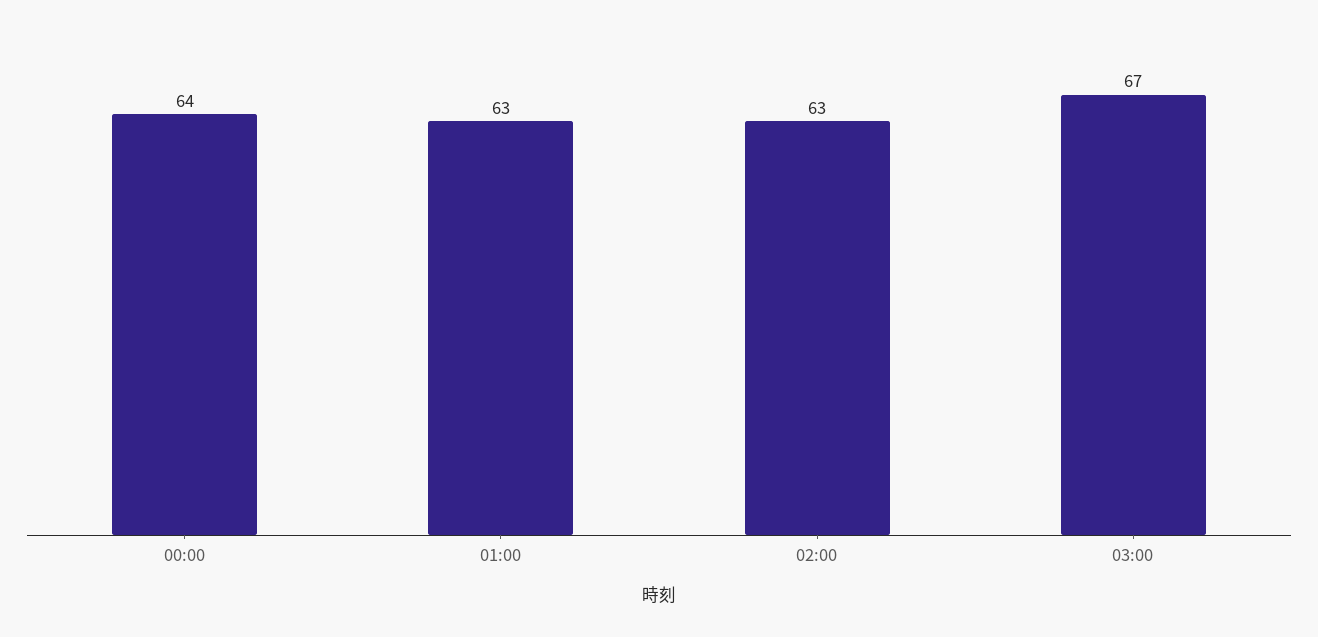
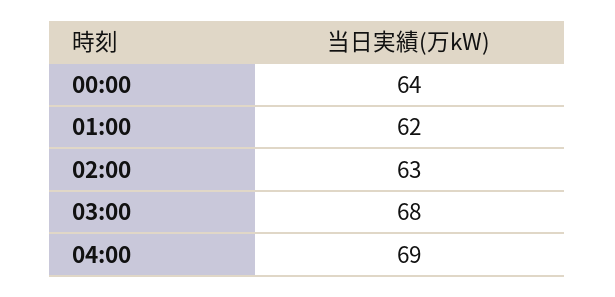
01:00: 63 -> 62
03:00: 67 -> 68
04:00: none -> 69

